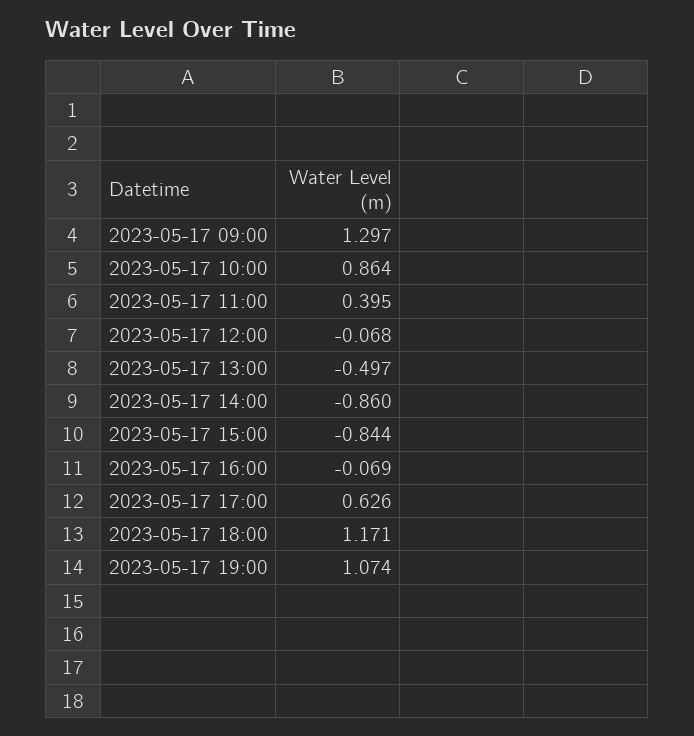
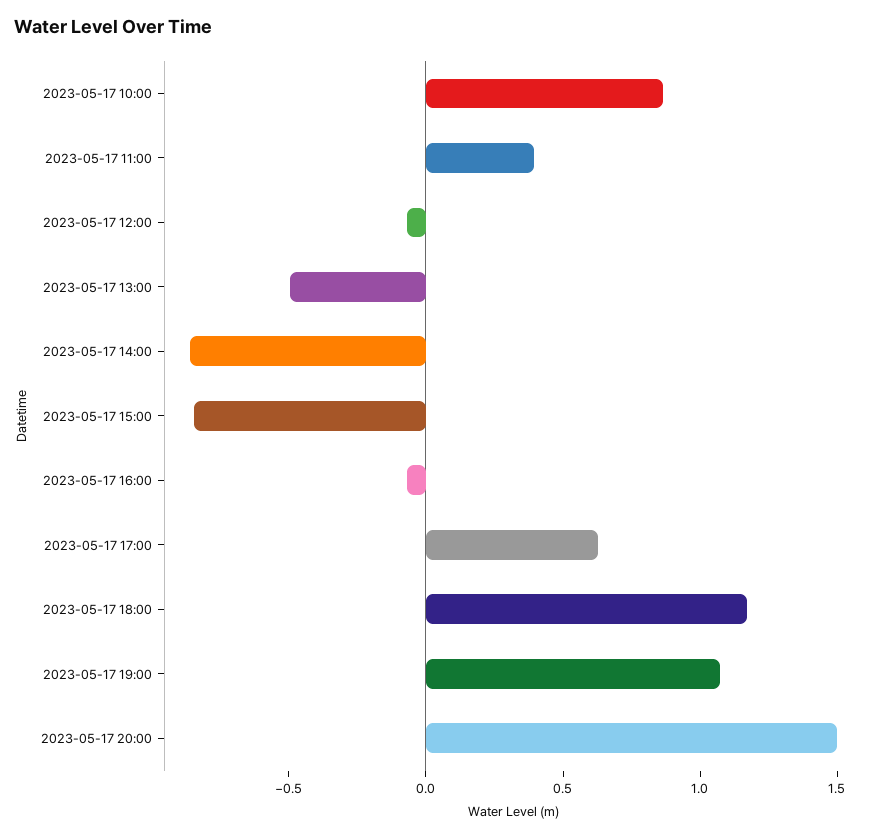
2023-05-17 09:00: 1.297 -> none
2023-05-17 20:00: none -> 1.5

